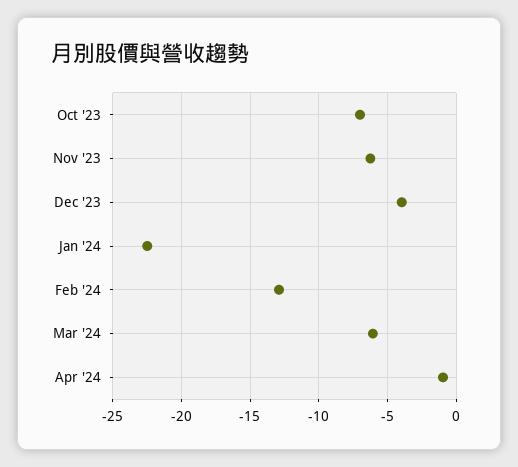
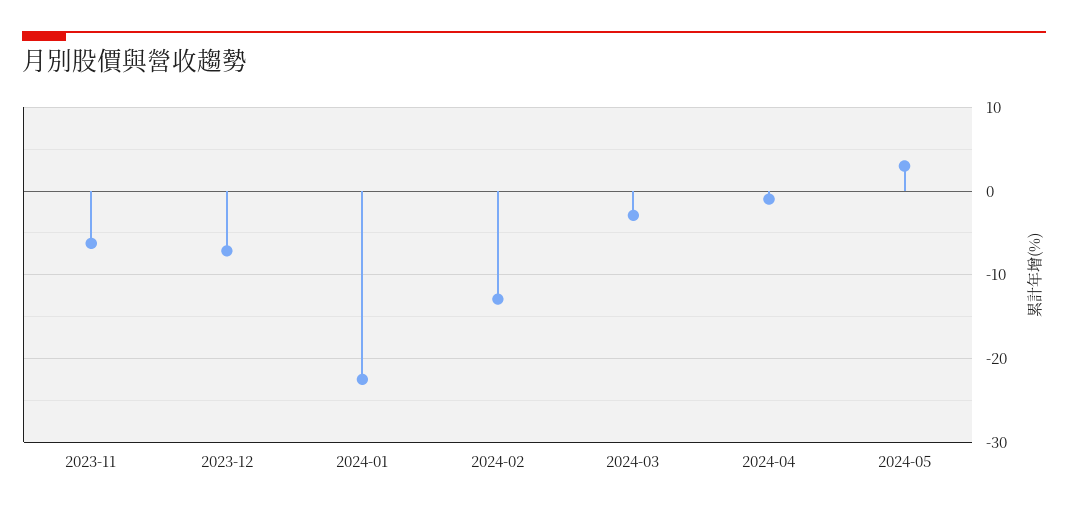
Oct '23: -7 -> none
Dec '23: -4 -> -7
Mar '24: -6 -> -3
2024-05: none -> 3

